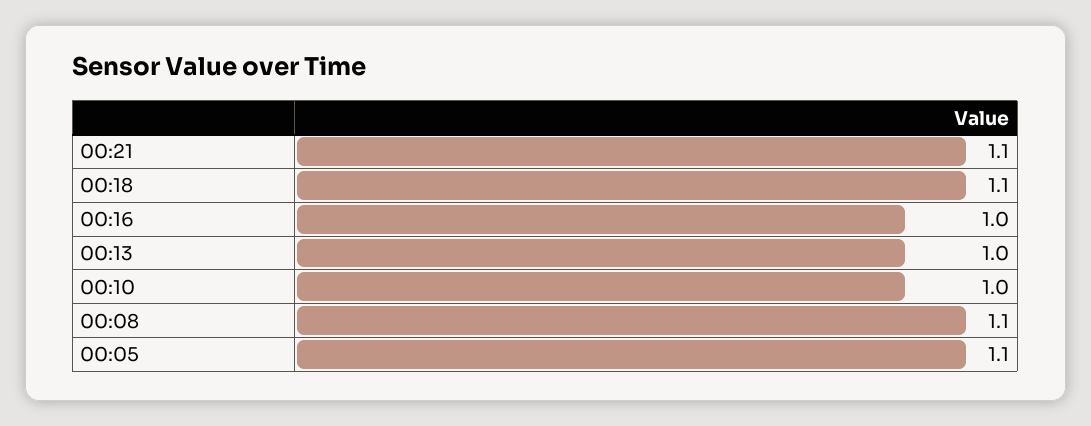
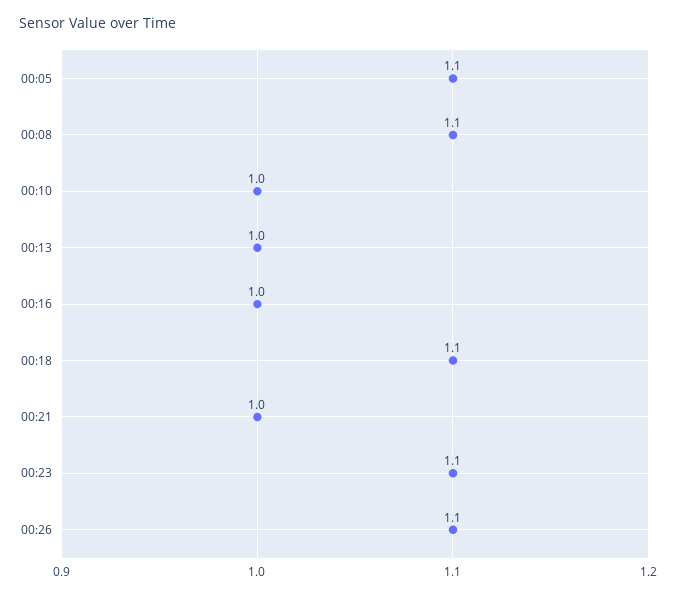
00:21: 1.1 -> 1
00:23: none -> 1.1
00:26: none -> 1.1

